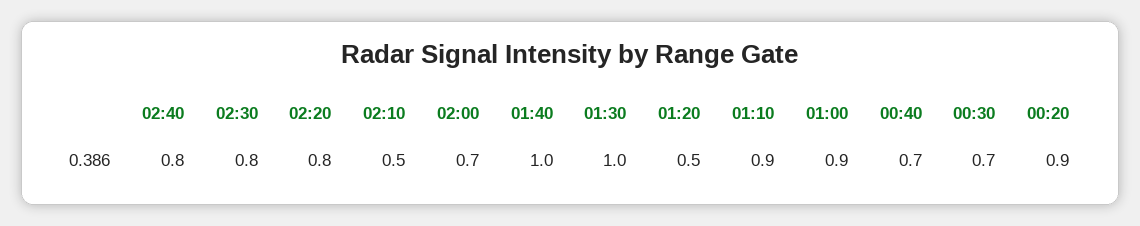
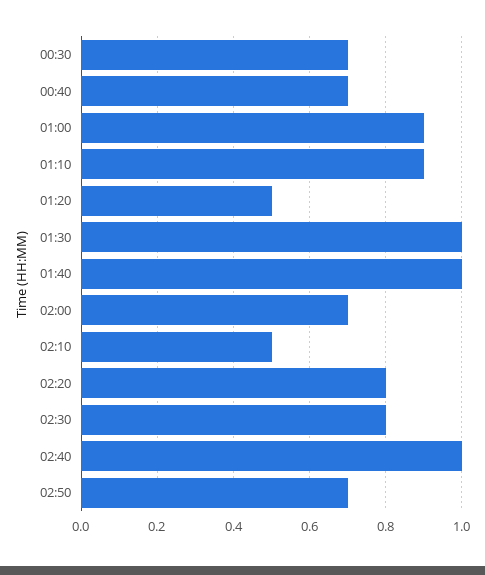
02:40: 0.8 -> 1
00:20: 0.9 -> none
02:50: none -> 0.7

